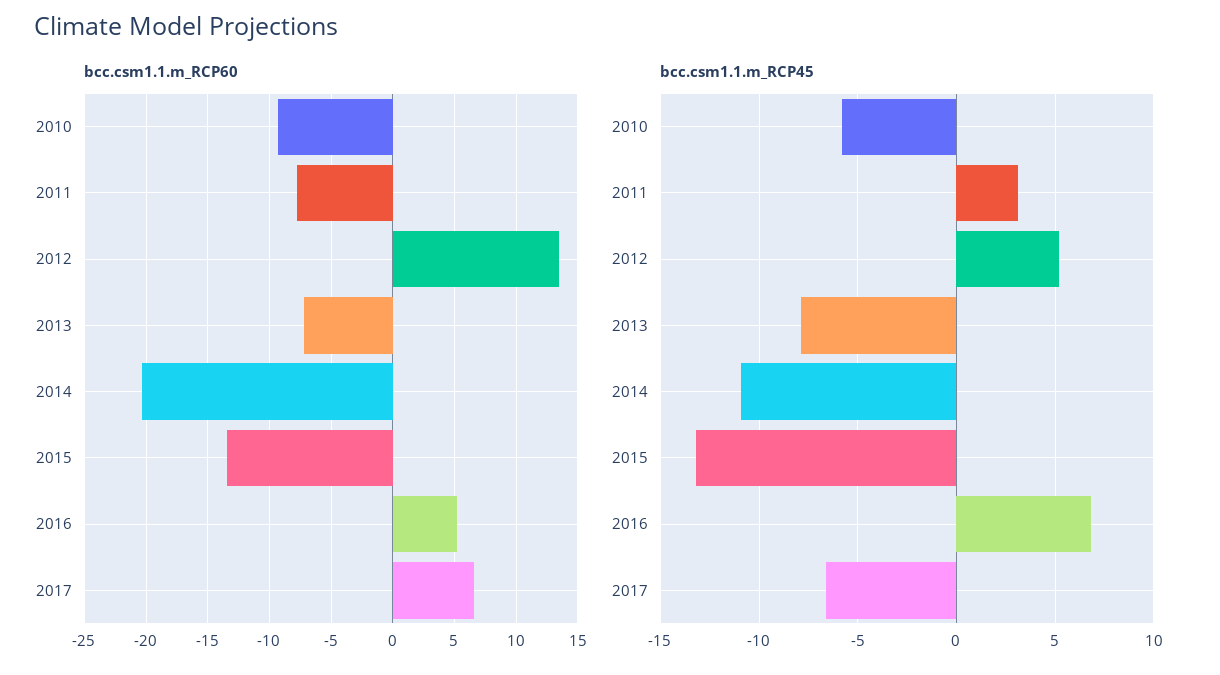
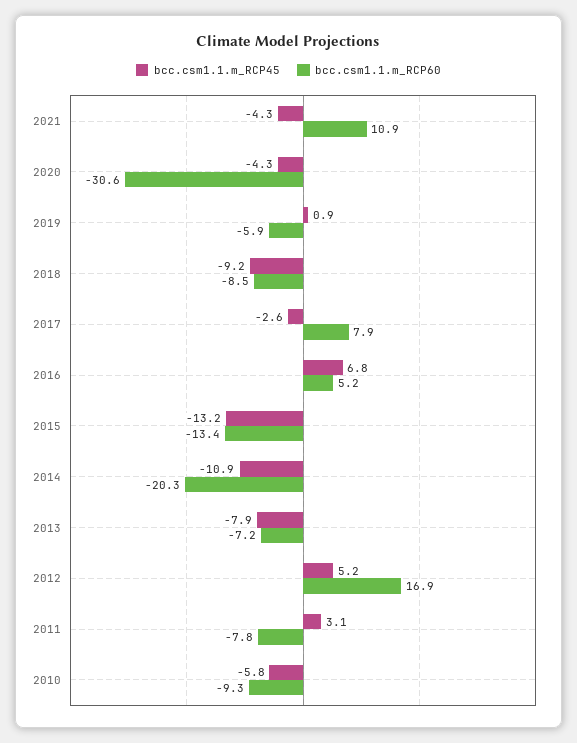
bcc.csm1.1.m_RCP60, 2012: 13.5 -> 16.9
bcc.csm1.1.m_RCP60, 2017: 6.5 -> 7.9
bcc.csm1.1.m_RCP45, 2017: -6.5 -> -2.6
bcc.csm1.1.m_RCP45, 2021: none -> -4.3
bcc.csm1.1.m_RCP60, 2021: none -> 10.9
bcc.csm1.1.m_RCP45, 2020: none -> -4.3
bcc.csm1.1.m_RCP60, 2020: none -> -30.6
bcc.csm1.1.m_RCP45, 2019: none -> 0.9
bcc.csm1.1.m_RCP60, 2019: none -> -5.9
bcc.csm1.1.m_RCP45, 2018: none -> -9.2
bcc.csm1.1.m_RCP60, 2018: none -> -8.5

